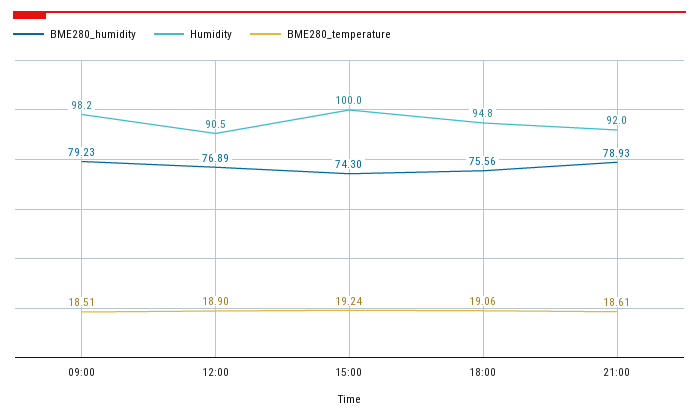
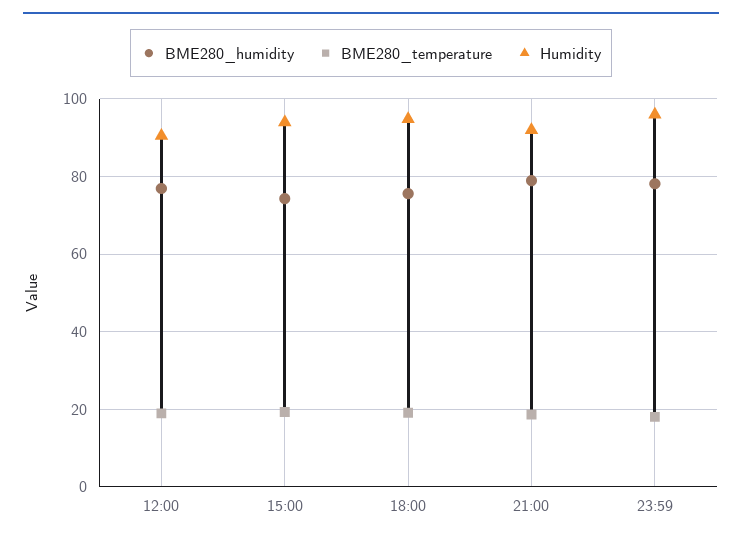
BME280_humidity, 09:00: 79.23 -> none
Humidity, 09:00: 98.2 -> none
BME280_temperature, 09:00: 18.51 -> none
Humidity, 15:00: 100 -> 94
BME280_humidity, 23:59: none -> 78
BME280_temperature, 23:59: none -> 18
Humidity, 23:59: none -> 96

